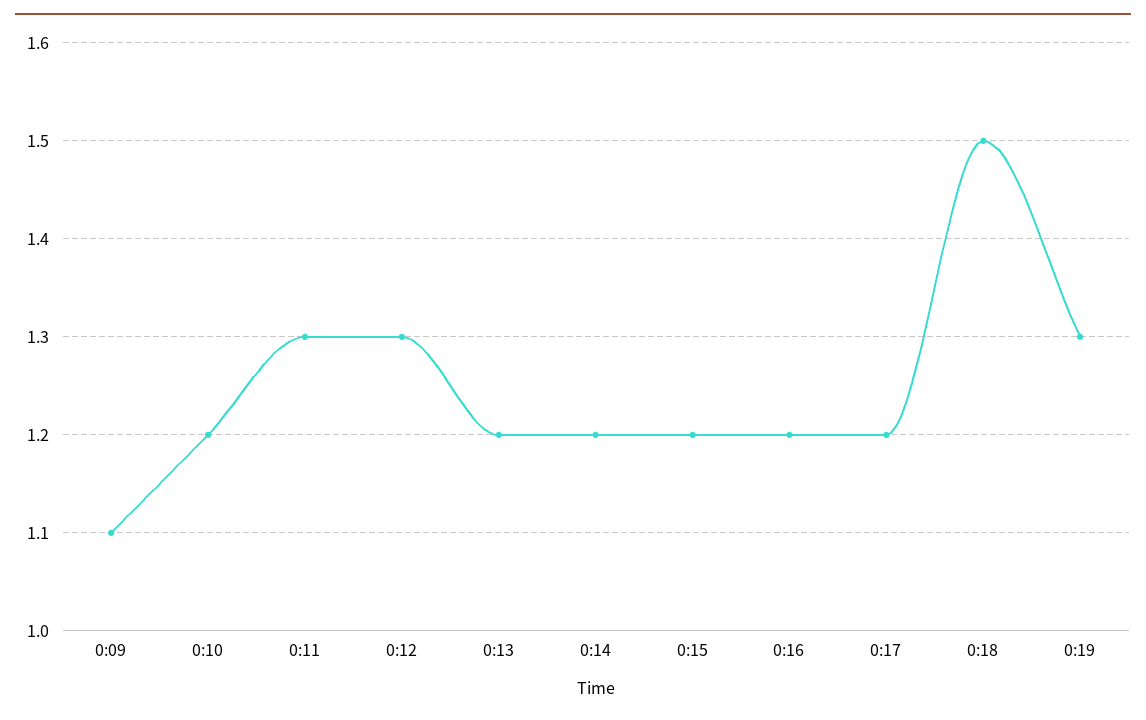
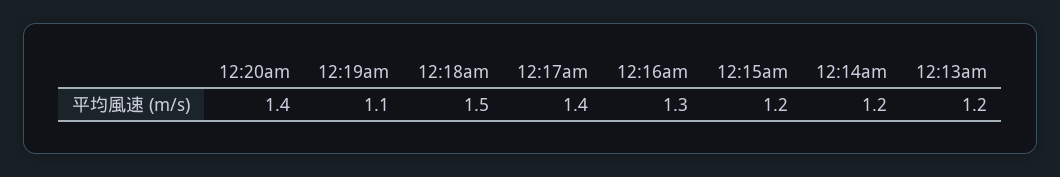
0:09: 1.1 -> none
0:10: 1.2 -> none
0:11: 1.3 -> none
0:12: 1.3 -> none
0:16: 1.2 -> 1.3
0:17: 1.2 -> 1.4
0:19: 1.3 -> 1.1
12:20am: none -> 1.4

